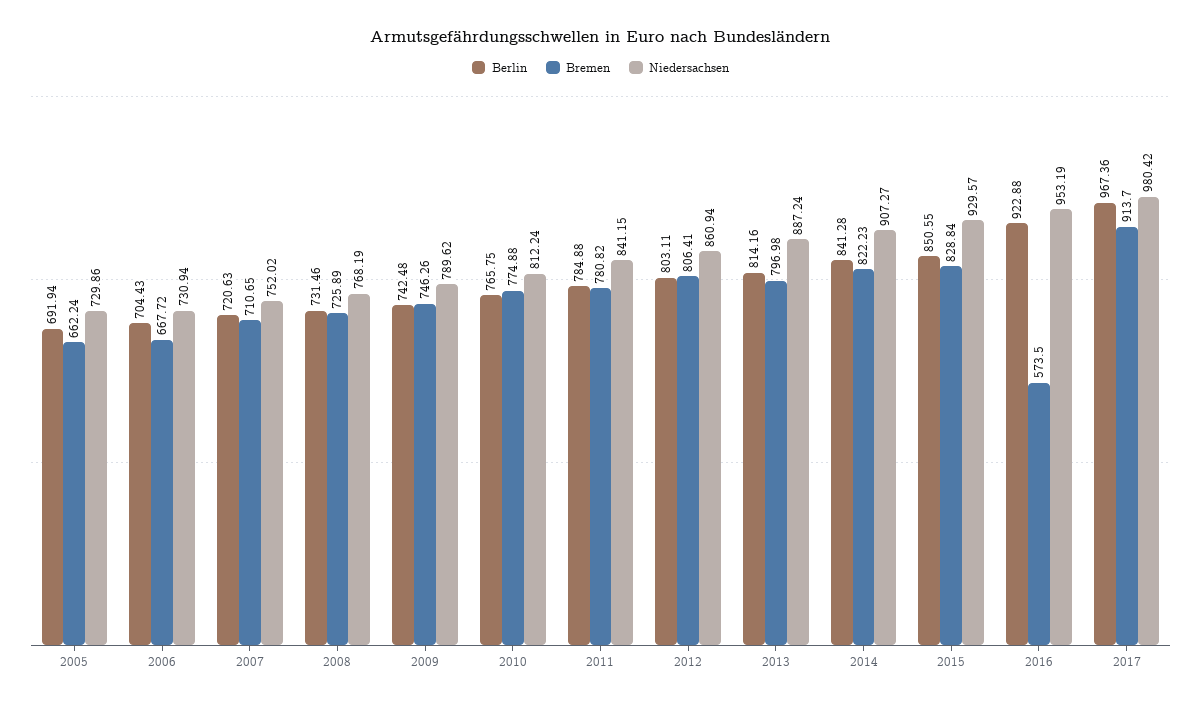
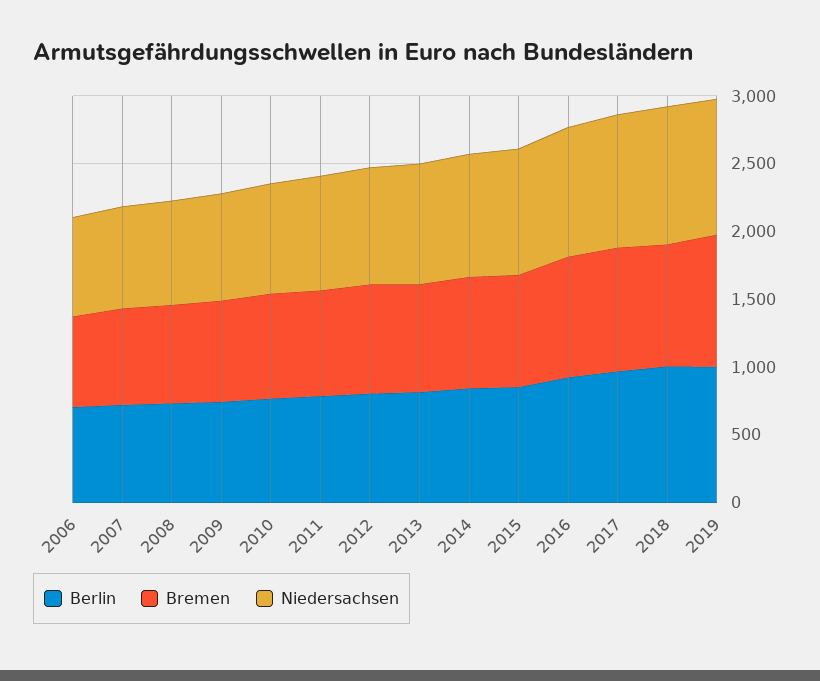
Berlin, 2005: 691.94 -> none
Bremen, 2005: 662.24 -> none
Niedersachsen, 2005: 729.86 -> none
Bremen, 2016: 573.5 -> 900
Berlin, 2018: none -> 1000
Bremen, 2018: none -> 900
Niedersachsen, 2018: none -> 1000
Berlin, 2019: none -> 1000
Bremen, 2019: none -> 1000
Niedersachsen, 2019: none -> 1000

